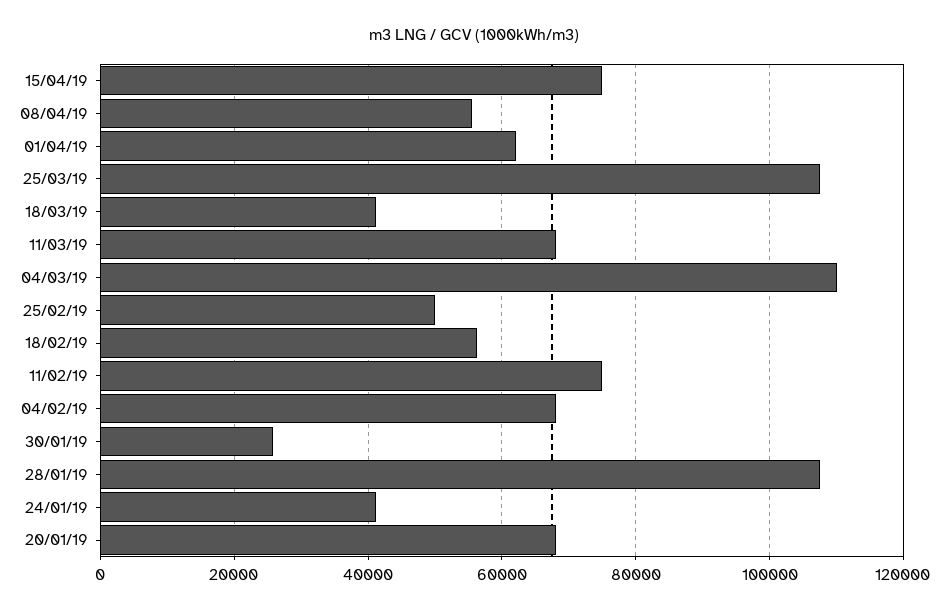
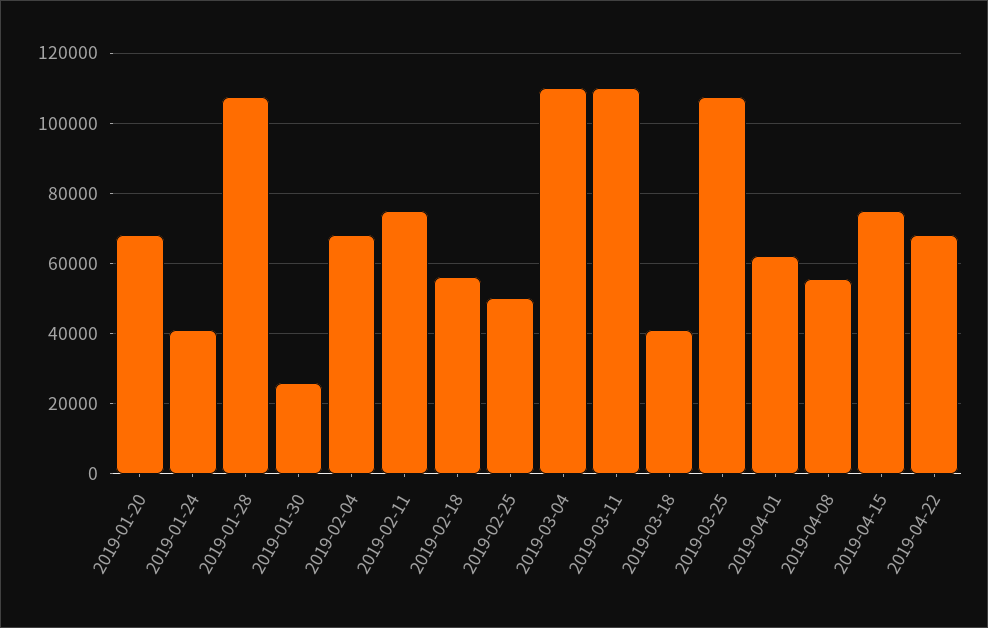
11/03/19: 68000 -> 110000
2019-04-22: none -> 68000

